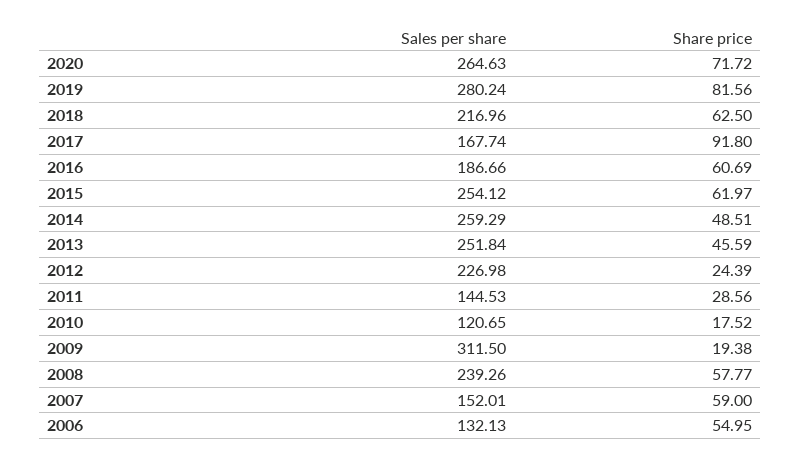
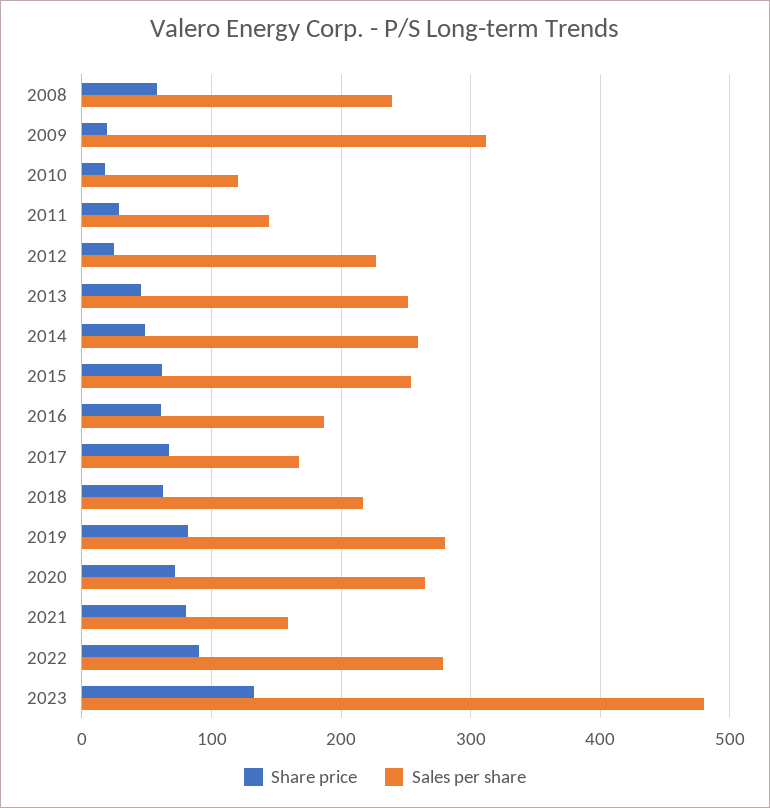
Share price, 2017: 91.8 -> 70
Sales per share, 2007: 152.01 -> none
Share price, 2007: 59 -> none
Sales per share, 2006: 132.13 -> none
Share price, 2006: 54.95 -> none
Share price, 2021: none -> 80
Sales per share, 2021: none -> 160
Share price, 2022: none -> 90
Sales per share, 2022: none -> 280
Share price, 2023: none -> 130
Sales per share, 2023: none -> 480

